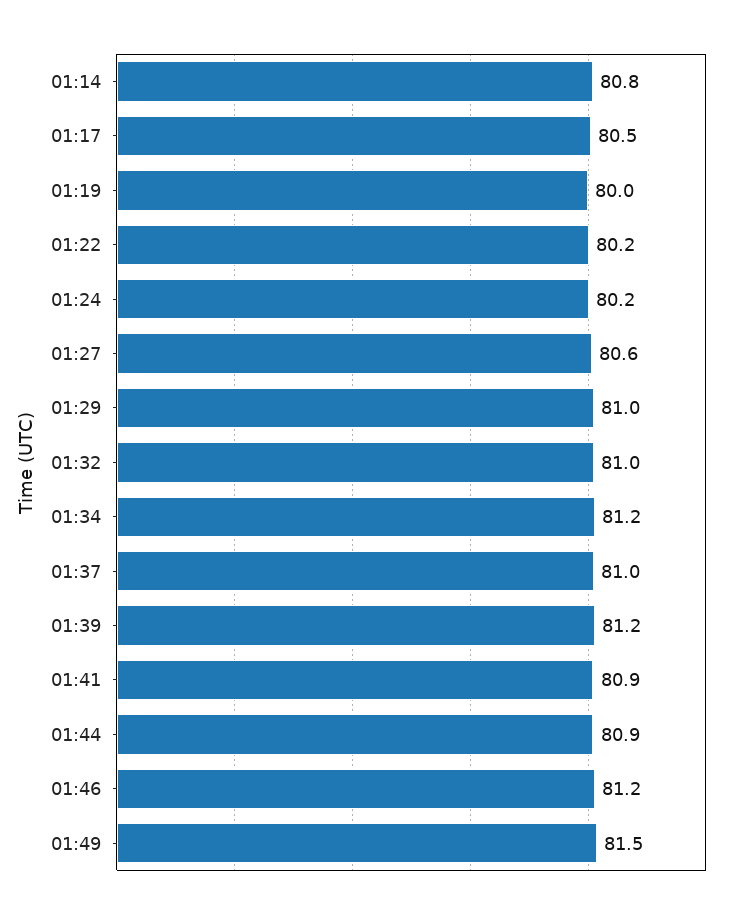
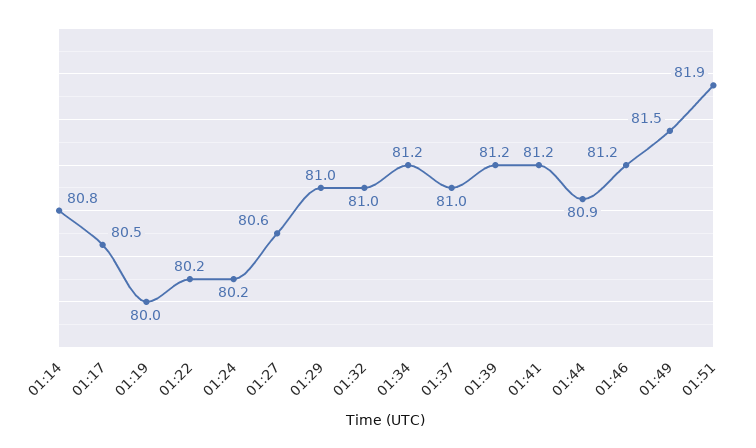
01:41: 80.9 -> 81.2
01:51: none -> 81.9

